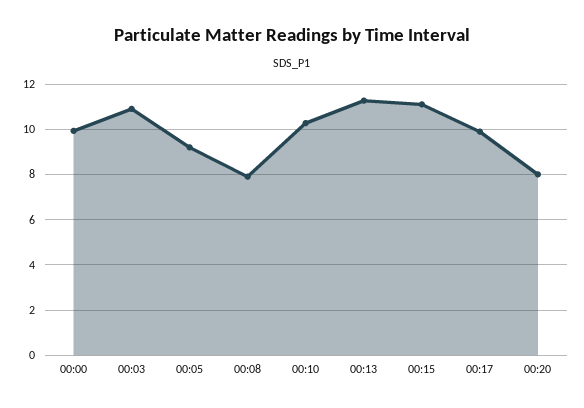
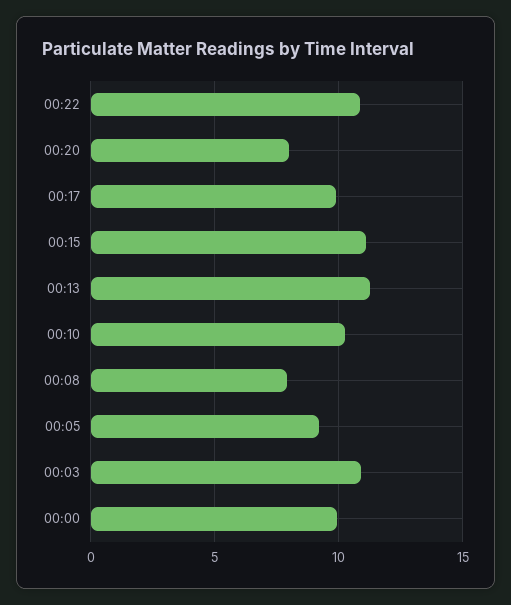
00:22: none -> 11

